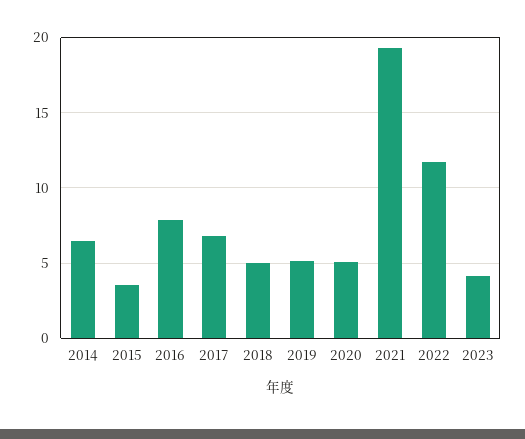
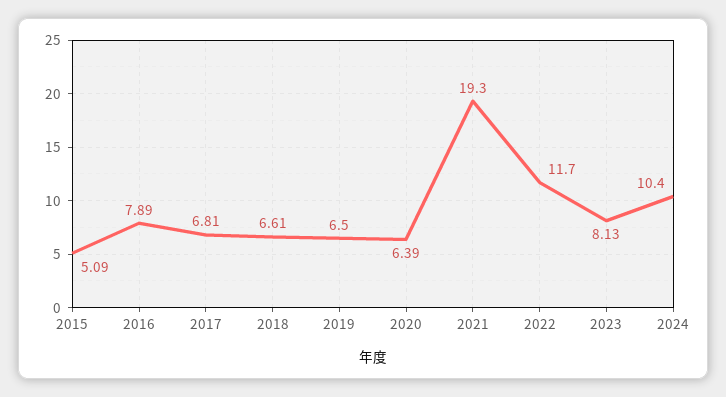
2014: 6.5 -> none
2015: 3.5 -> 5.09
2018: 5 -> 6.61
2019: 5 -> 6.5
2020: 5 -> 6.39
2023: 4 -> 8.13
2024: none -> 10.4

